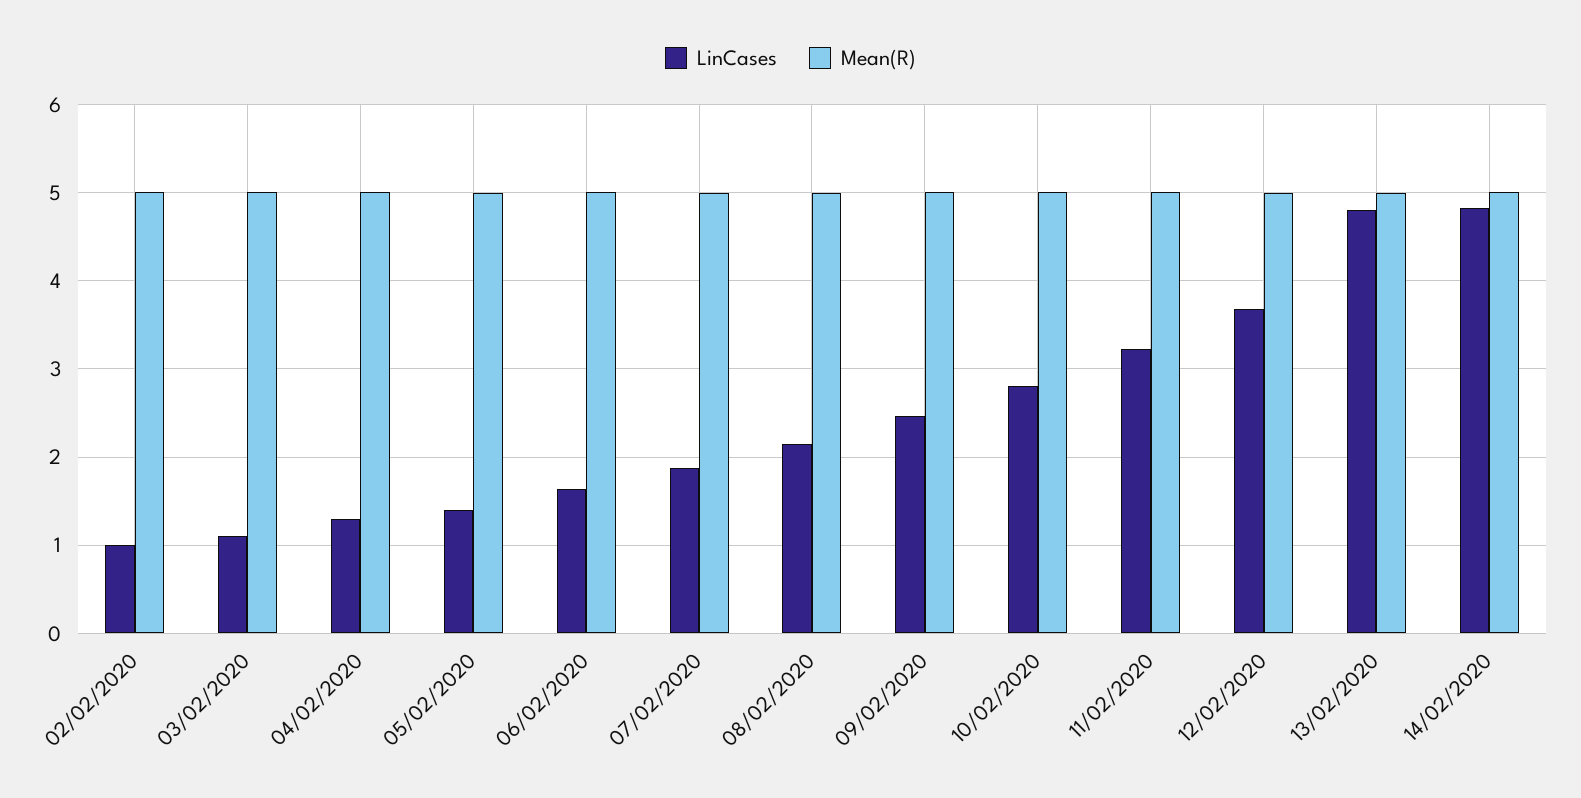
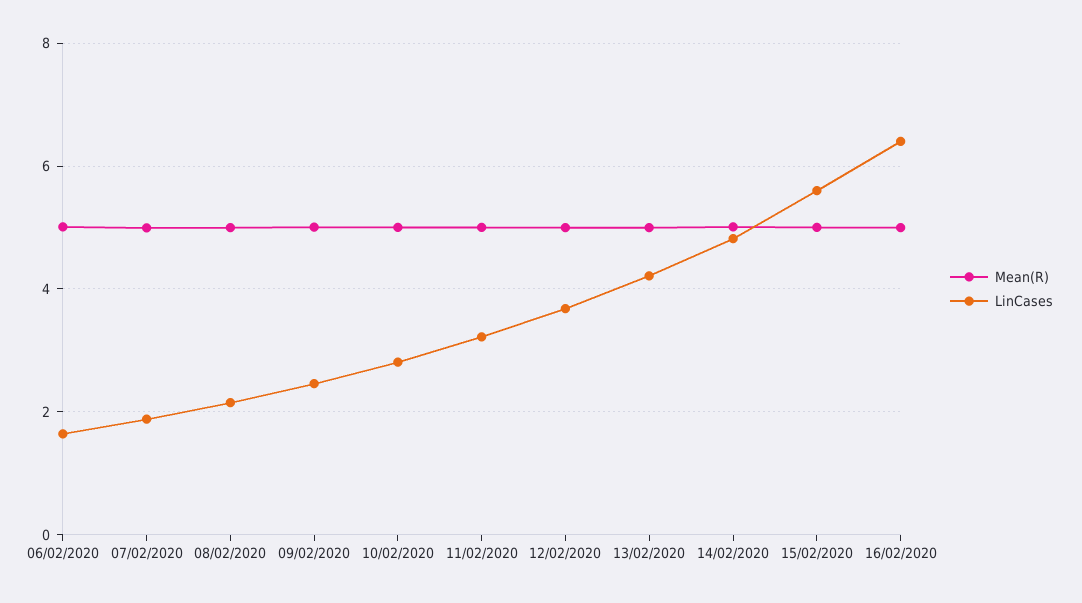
LinCases, 02/02/2020: 1 -> none
Mean(R), 02/02/2020: 5 -> none
LinCases, 03/02/2020: 1.1 -> none
Mean(R), 03/02/2020: 5 -> none
LinCases, 04/02/2020: 1.3 -> none
Mean(R), 04/02/2020: 5 -> none
LinCases, 05/02/2020: 1.4 -> none
Mean(R), 05/02/2020: 5 -> none
LinCases, 13/02/2020: 4.8 -> 4.2
Mean(R), 15/02/2020: none -> 5
LinCases, 15/02/2020: none -> 5.6
Mean(R), 16/02/2020: none -> 5
LinCases, 16/02/2020: none -> 6.4

